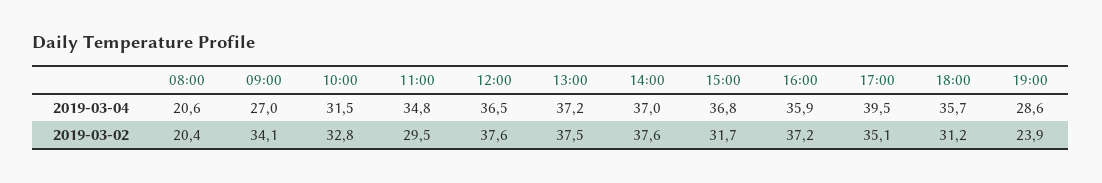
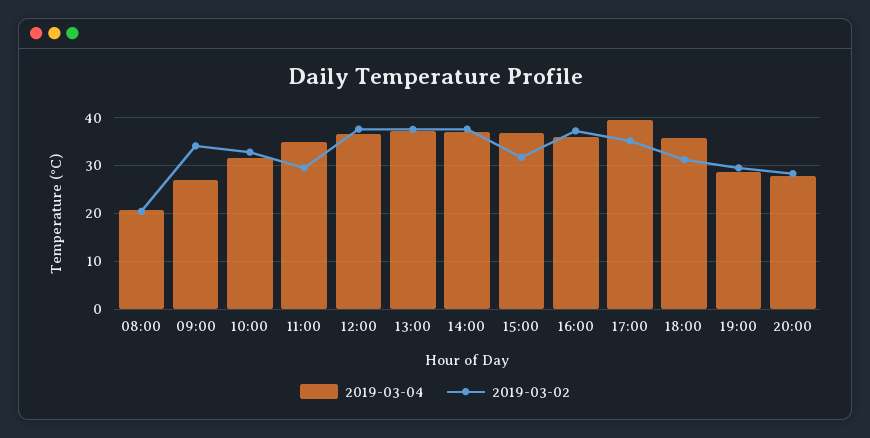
2019-03-02, 19:00: 23.9 -> 30
2019-03-04, 20:00: none -> 28
2019-03-02, 20:00: none -> 28

